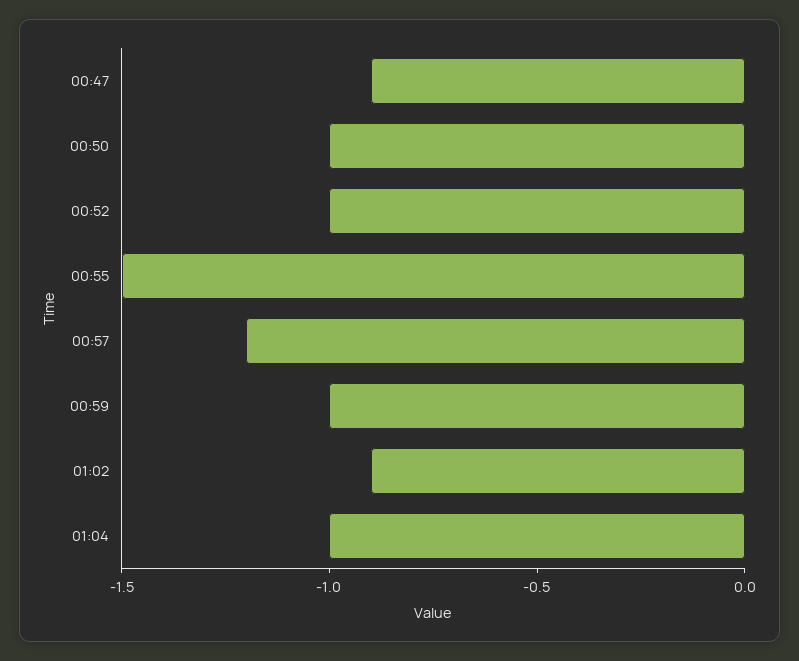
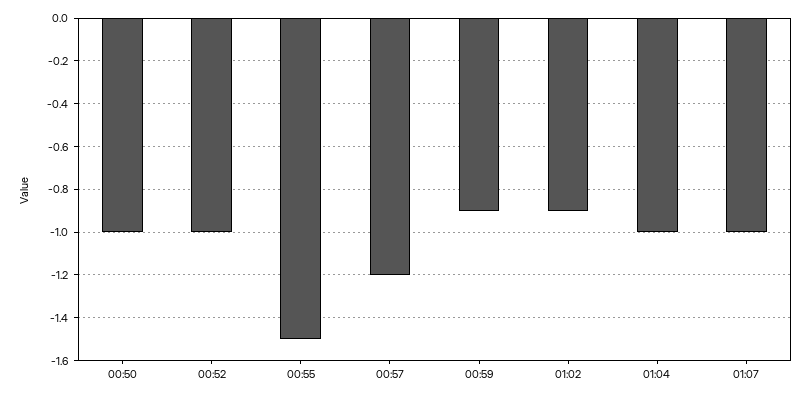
00:47: -0.9 -> none
00:59: -1 -> -0.9
01:07: none -> -1

